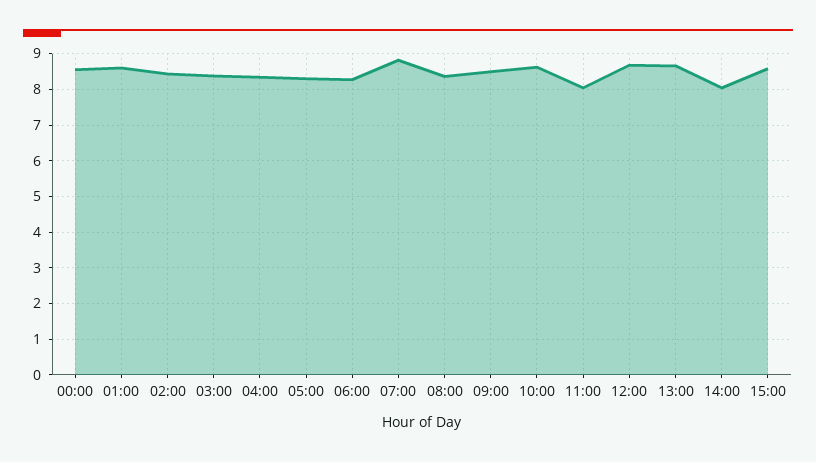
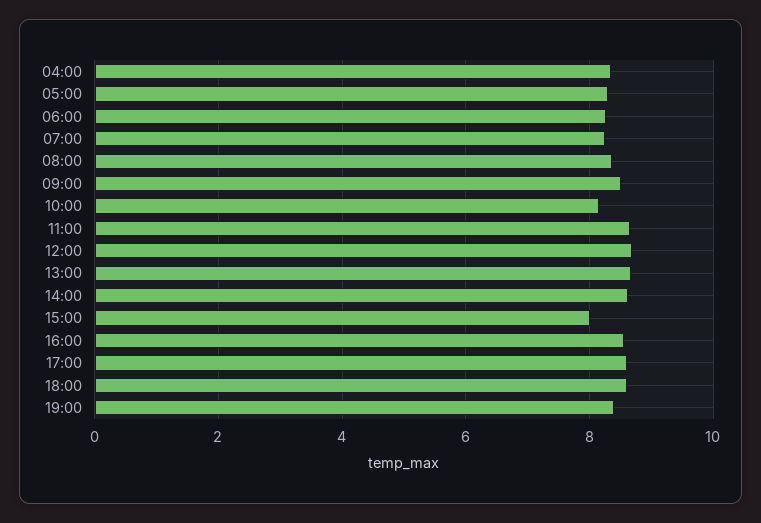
00:00: 8.6 -> none
01:00: 8.6 -> none
02:00: 8.4 -> none
03:00: 8.4 -> none
07:00: 8.8 -> 8.2
10:00: 8.6 -> 8.2
11:00: 8 -> 8.6
14:00: 8 -> 8.6
15:00: 8.6 -> 8
16:00: none -> 8.6
17:00: none -> 8.6
18:00: none -> 8.6
19:00: none -> 8.4

